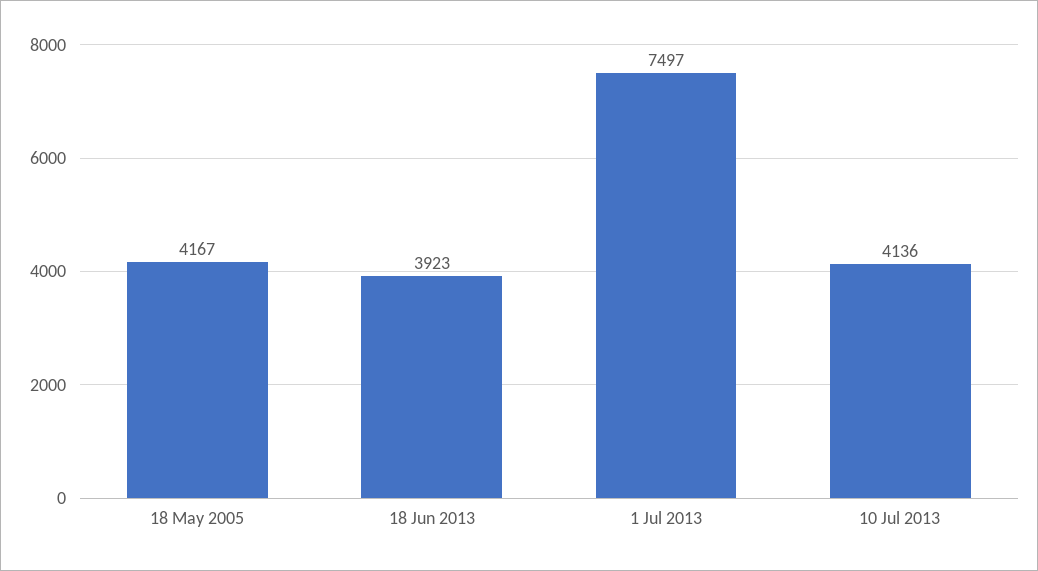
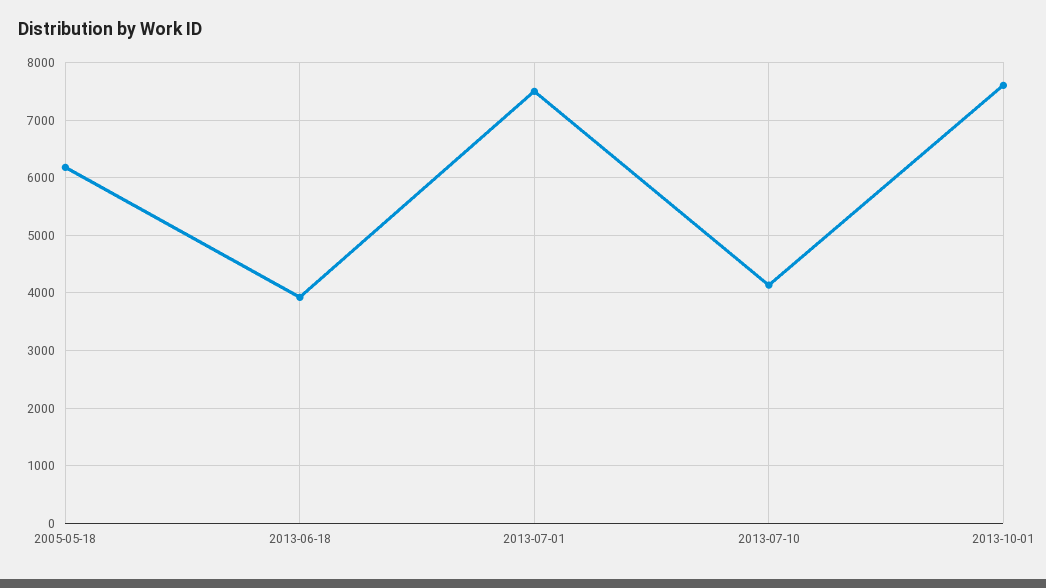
18 May 2005: 4167 -> 6200
2013-10-01: none -> 7600

